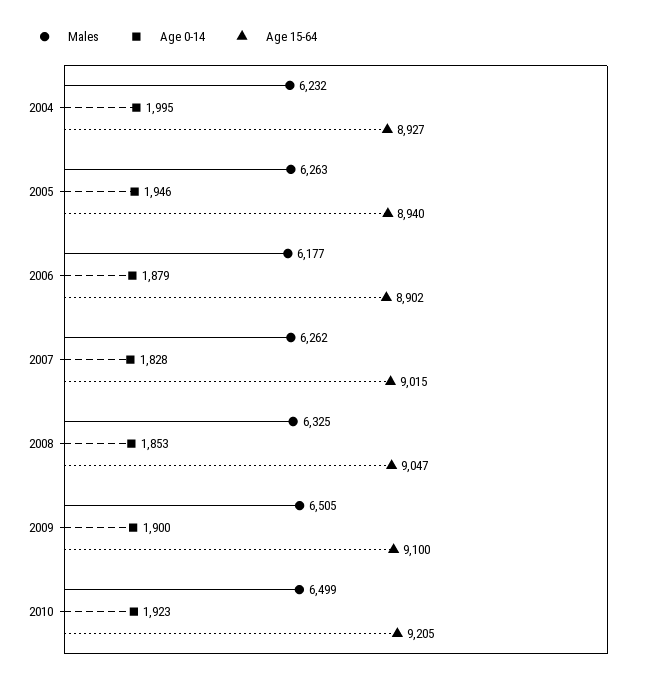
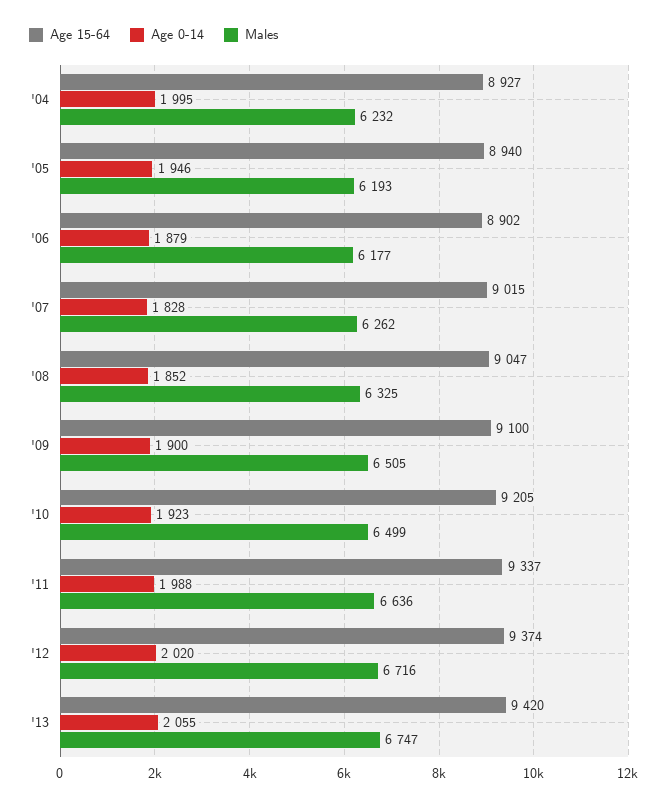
Males, 2005: 6263 -> 6193
Age 0-14, 2008: 1853 -> 1852
Age 15-64, '11: none -> 9337
Age 0-14, '11: none -> 1988
Males, '11: none -> 6636
Age 15-64, '12: none -> 9374
Age 0-14, '12: none -> 2020
Males, '12: none -> 6716
Age 15-64, '13: none -> 9420
Age 0-14, '13: none -> 2055
Males, '13: none -> 6747

